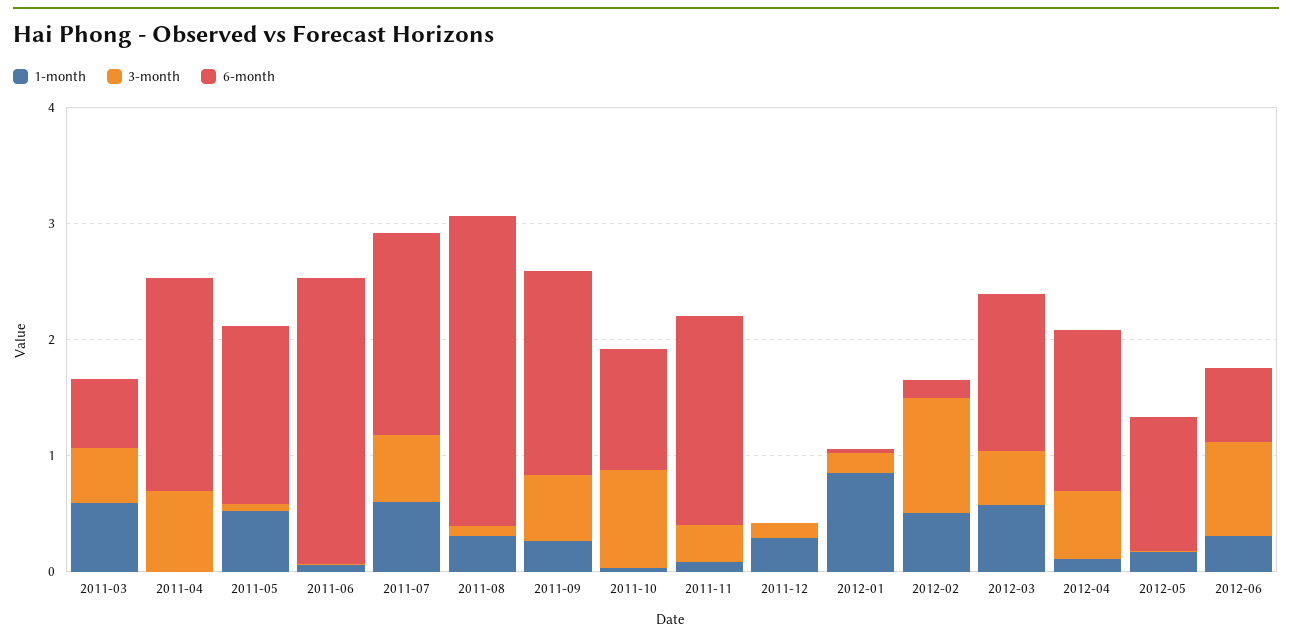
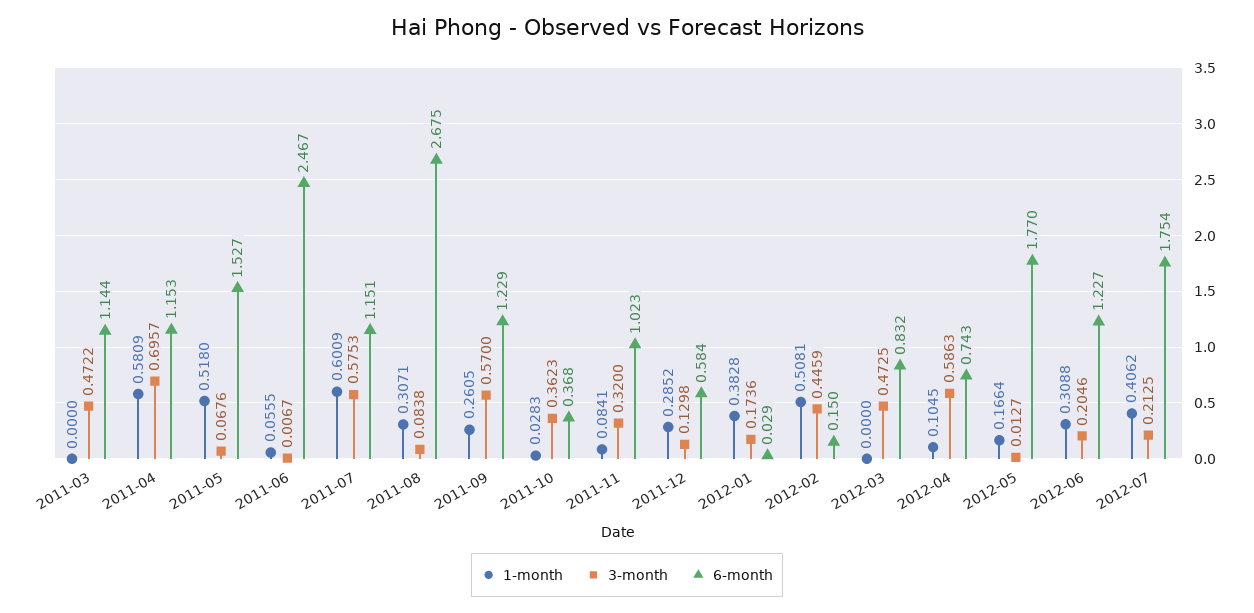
1-month, 2011-03: 0.6 -> 0
6-month, 2011-03: 0.6 -> 1.144
1-month, 2011-04: 0 -> 0.5809
6-month, 2011-04: 1.8 -> 1.153
6-month, 2011-07: 1.8 -> 1.151
6-month, 2011-09: 1.8 -> 1.229
3-month, 2011-10: 0.8 -> 0.3623
6-month, 2011-10: 1 -> 0.368
6-month, 2011-11: 1.8 -> 1.023
6-month, 2011-12: 0 -> 0.584
1-month, 2012-01: 0.8 -> 0.3828
3-month, 2012-02: 1 -> 0.4459
1-month, 2012-03: 0.6 -> 0
6-month, 2012-03: 1.4 -> 0.832
6-month, 2012-04: 1.4 -> 0.743
6-month, 2012-05: 1.2 -> 1.77
3-month, 2012-06: 0.8 -> 0.2046
6-month, 2012-06: 0.6 -> 1.227
1-month, 2012-07: none -> 0.4062
3-month, 2012-07: none -> 0.2125
6-month, 2012-07: none -> 1.754

